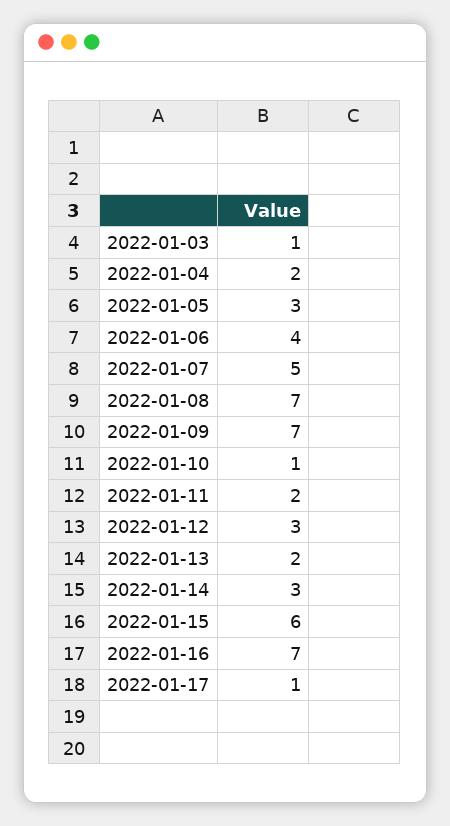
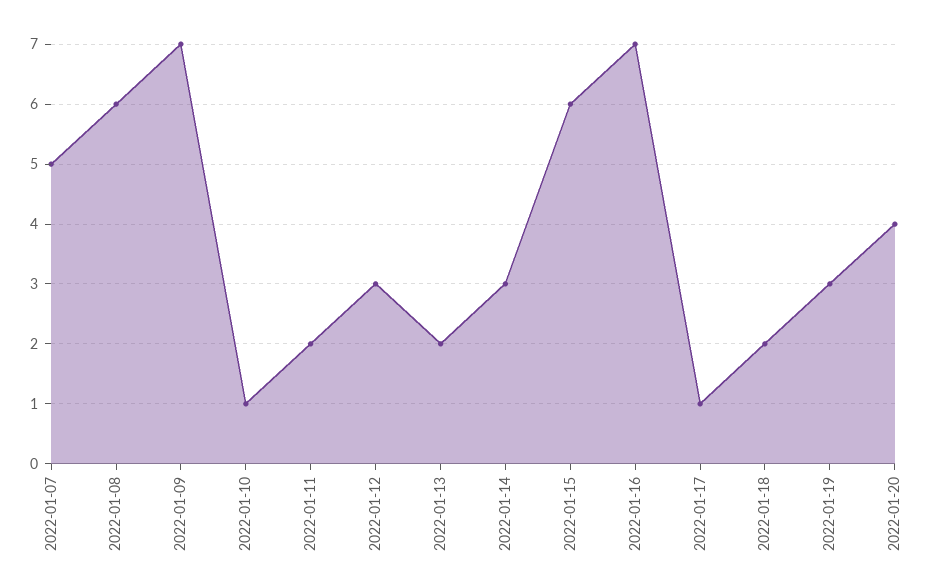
2022-01-03: 1 -> none
2022-01-04: 2 -> none
2022-01-05: 3 -> none
2022-01-06: 4 -> none
2022-01-08: 7 -> 6
2022-01-18: none -> 2
2022-01-19: none -> 3
2022-01-20: none -> 4

